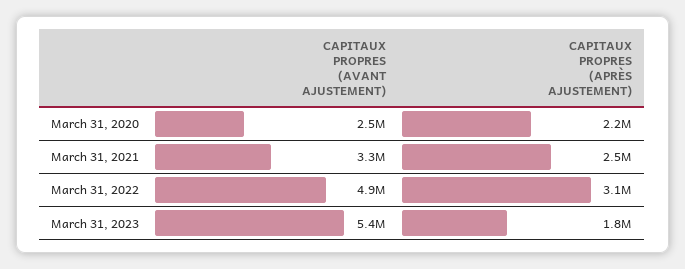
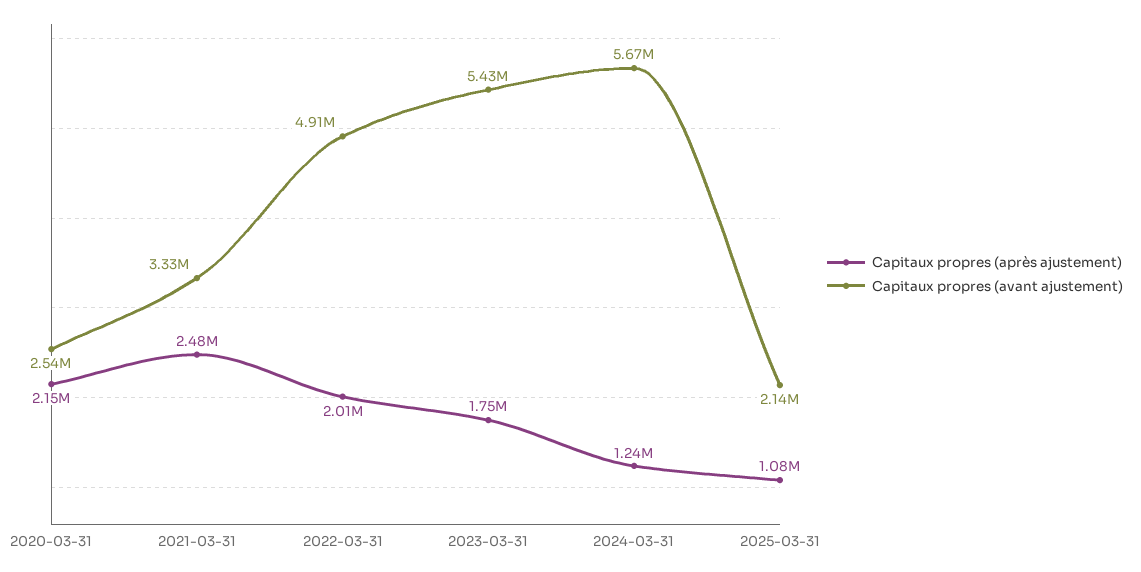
CAPITAUX PROPRES (APRÈS AJUSTEMENT), March 31, 2022: 3100000 -> 2010000
CAPITAUX PROPRES (APRÈS AJUSTEMENT), 2024-03-31: none -> 1240000
CAPITAUX PROPRES (AVANT AJUSTEMENT), 2024-03-31: none -> 5670000
CAPITAUX PROPRES (APRÈS AJUSTEMENT), 2025-03-31: none -> 1080000
CAPITAUX PROPRES (AVANT AJUSTEMENT), 2025-03-31: none -> 2140000

